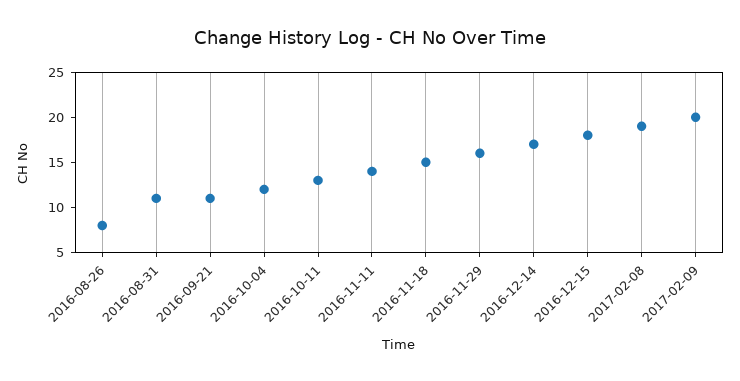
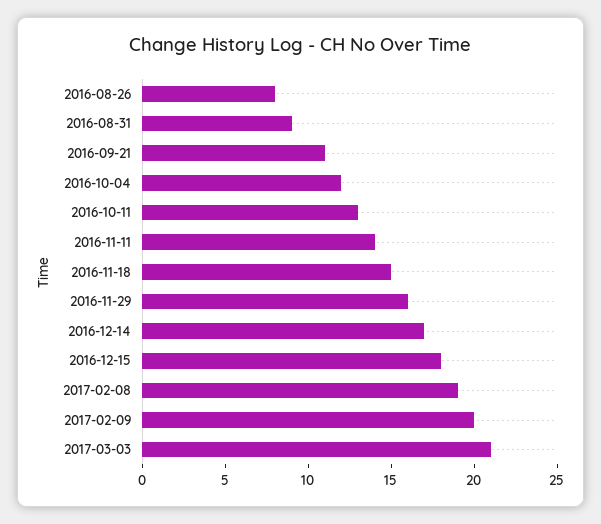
2016-08-31: 11 -> 9
2017-03-03: none -> 21

